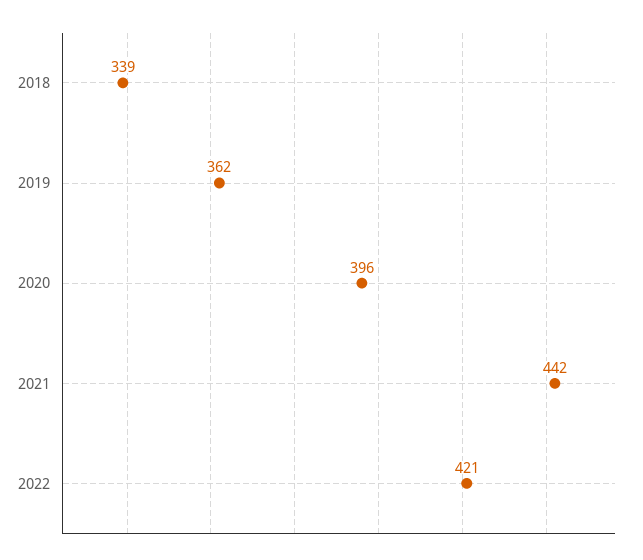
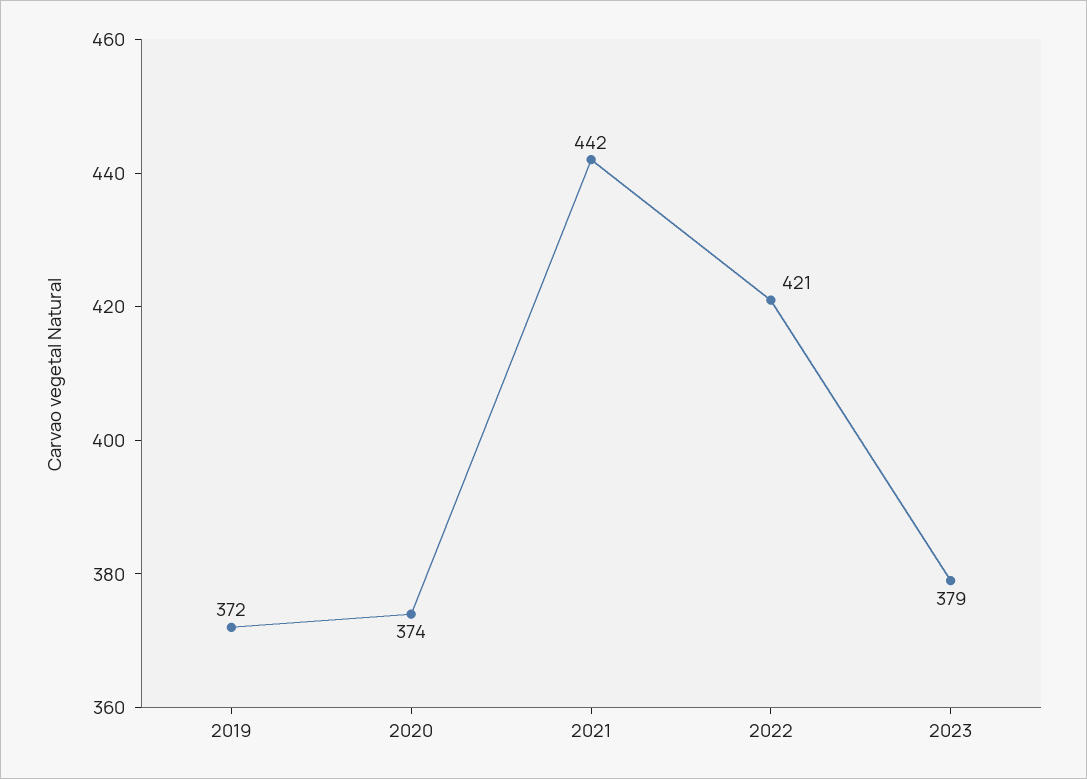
2018: 339 -> none
2019: 362 -> 372
2020: 396 -> 374
2023: none -> 379

